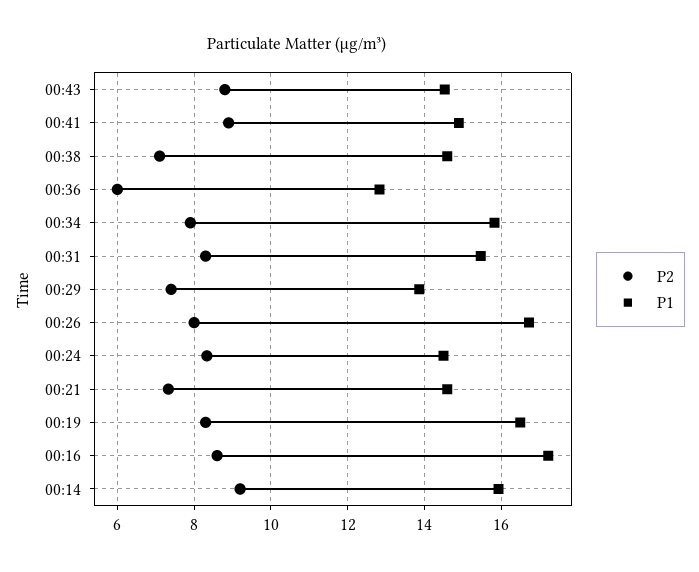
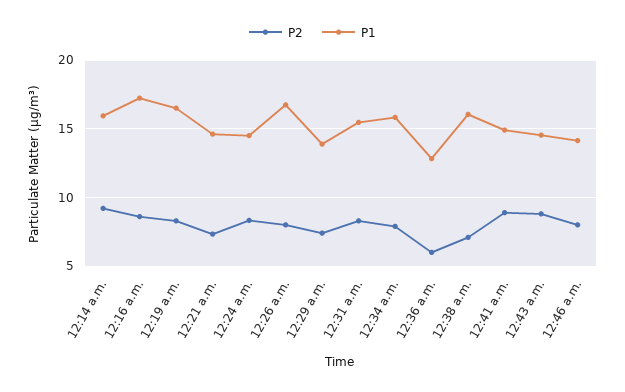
P1, 00:38: 14.6 -> 16
P2, 12:46 a.m.: none -> 8
P1, 12:46 a.m.: none -> 14

